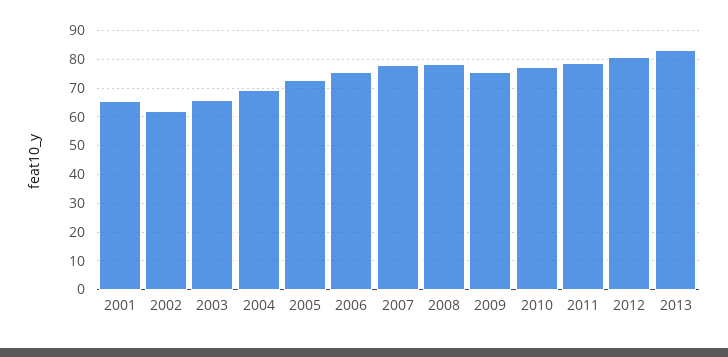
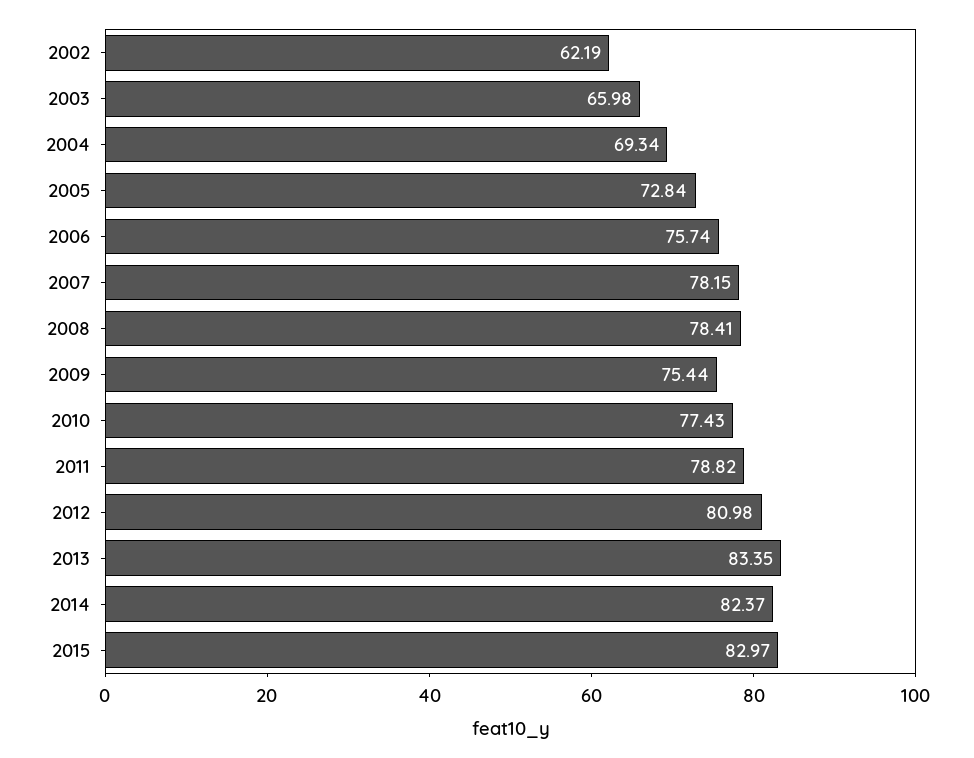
2001: 65 -> none
2014: none -> 82.37
2015: none -> 82.97

